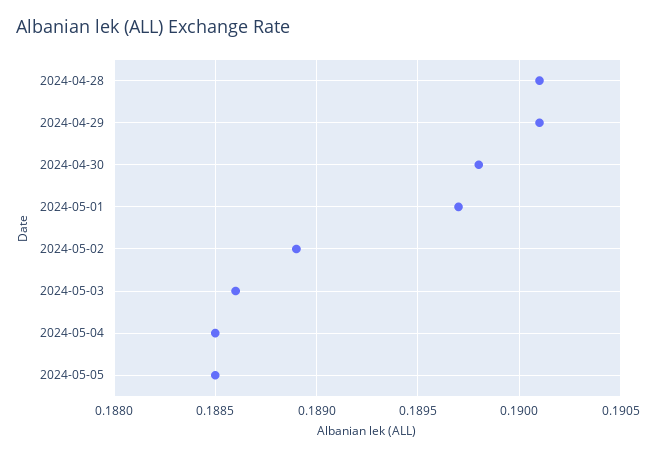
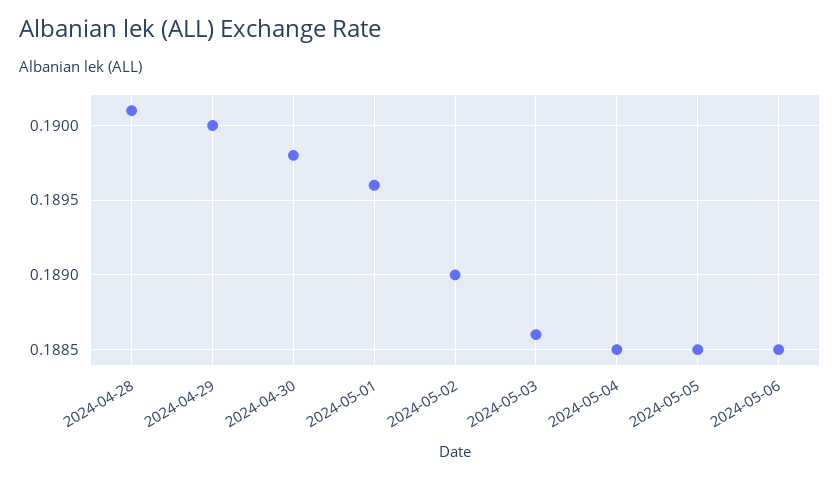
2024-04-29: 0.1901 -> 0.19
2024-05-01: 0.1897 -> 0.1896
2024-05-02: 0.1889 -> 0.189
2024-05-06: none -> 0.1885

